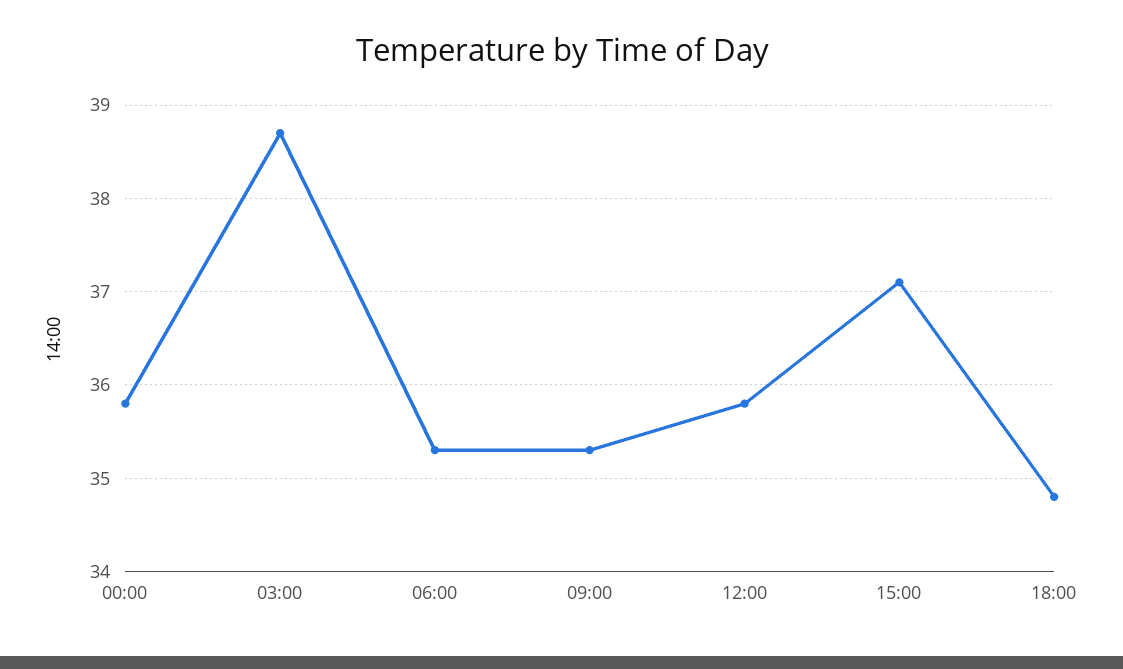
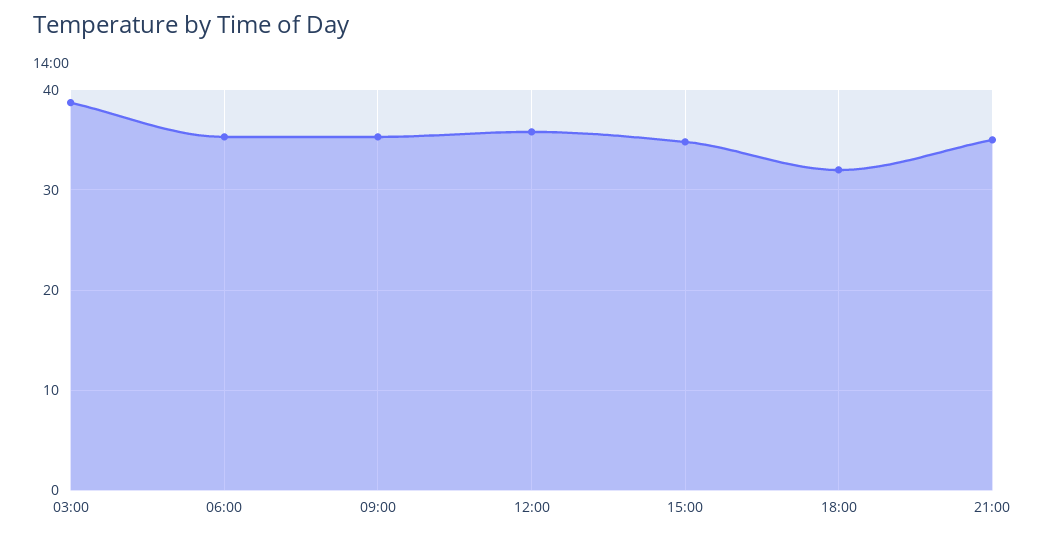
00:00: 35.8 -> none
15:00: 37.1 -> 35
18:00: 34.8 -> 32
21:00: none -> 35

